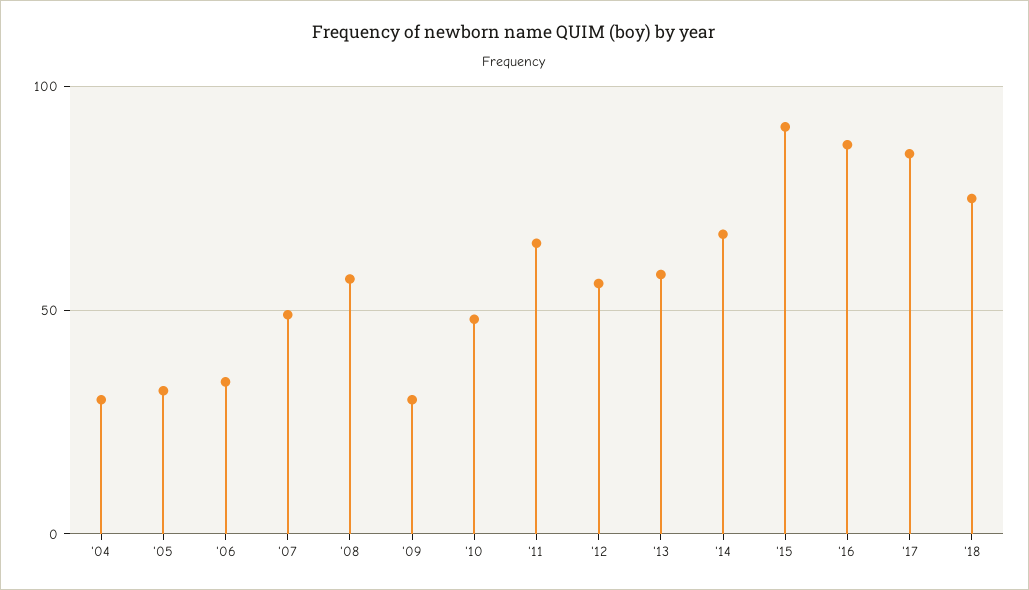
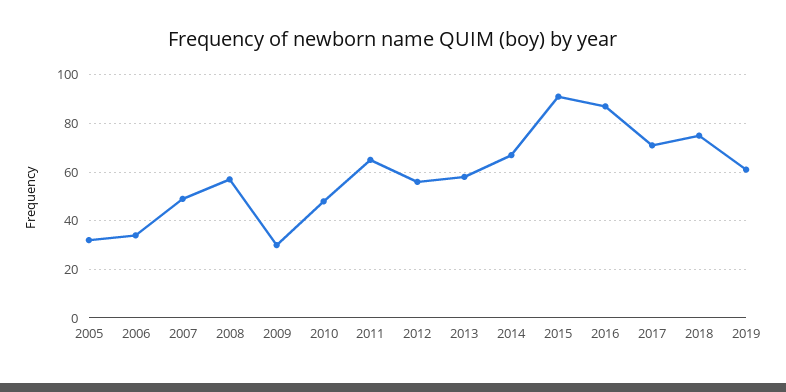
'04: 30 -> none
'17: 85 -> 70
2019: none -> 60

